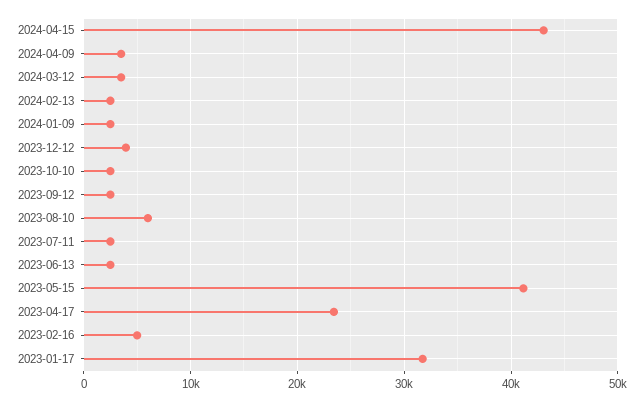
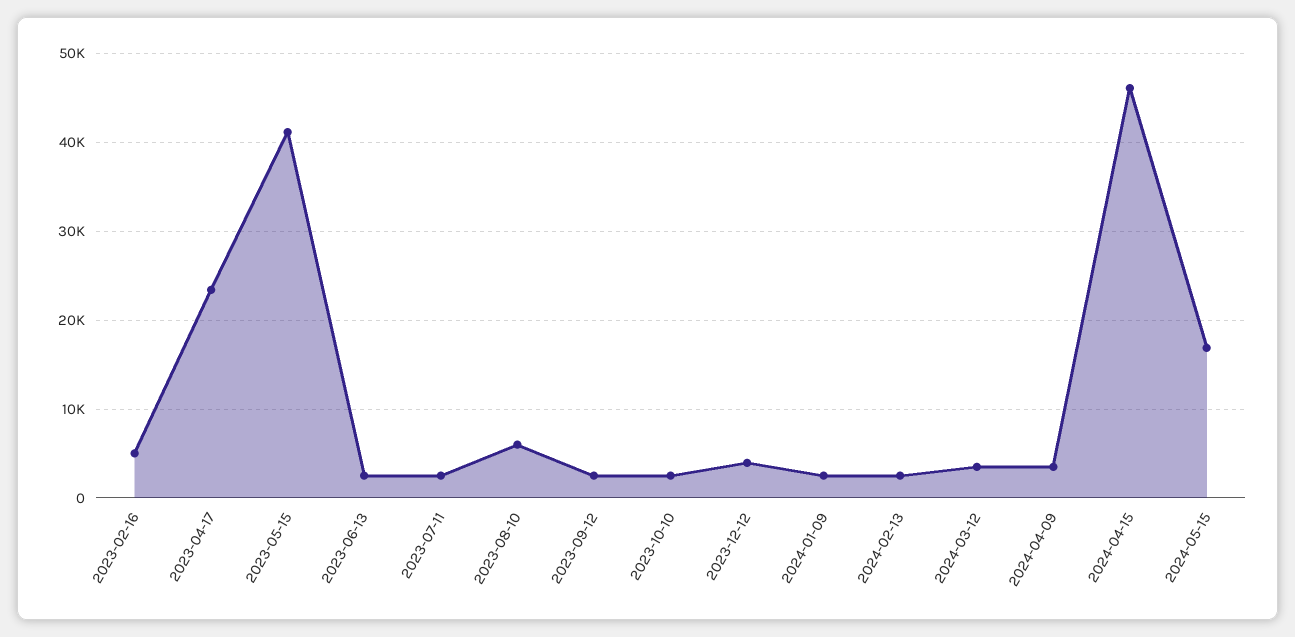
2024-04-15: 43000 -> 46000
2023-01-17: 32000 -> none
2024-05-15: none -> 17000

